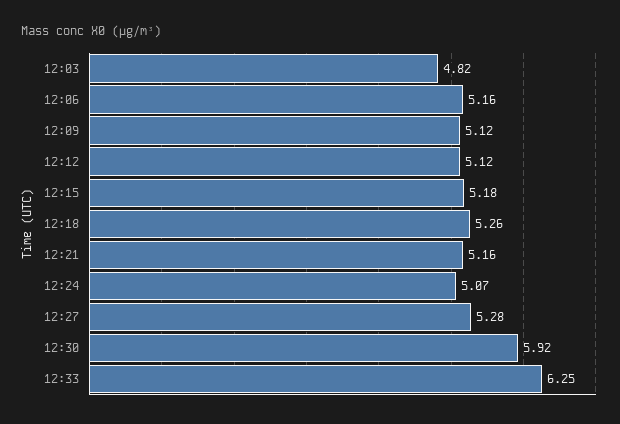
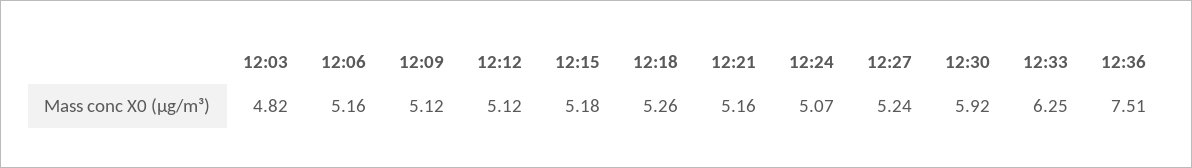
12:27: 5.28 -> 5.24
12:36: none -> 7.51

